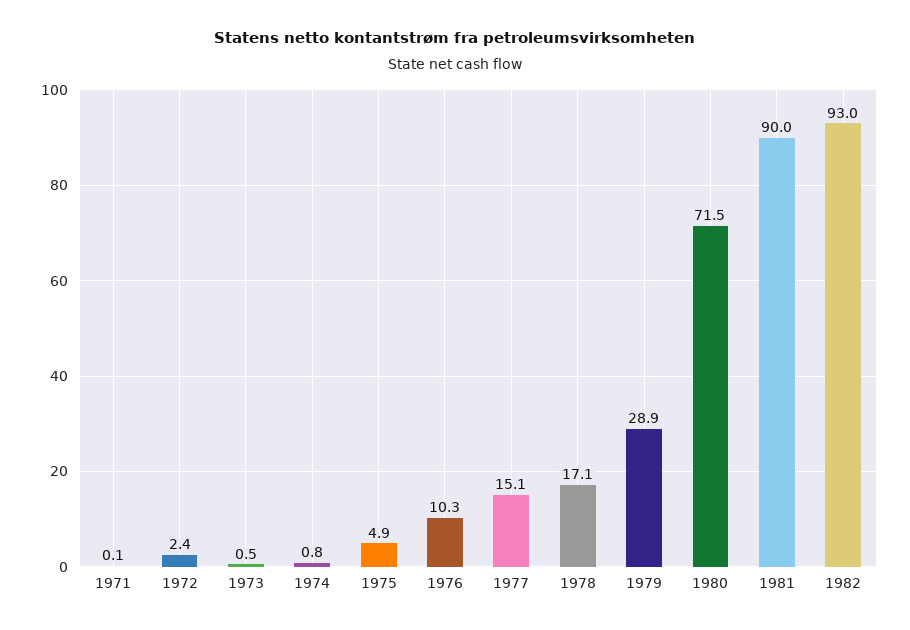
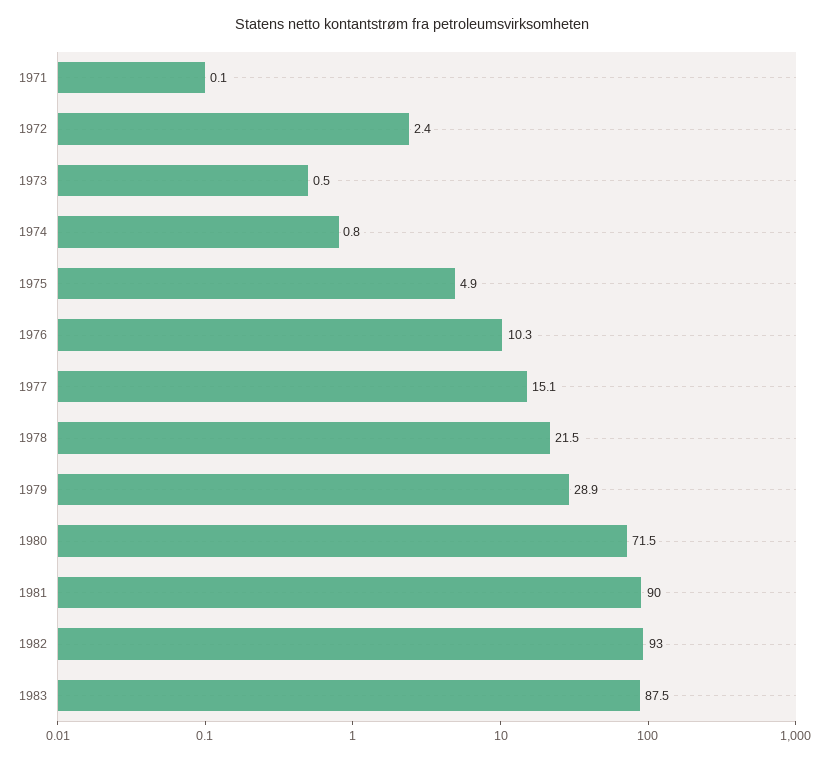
1978: 17.1 -> 21.5
1983: none -> 87.5

